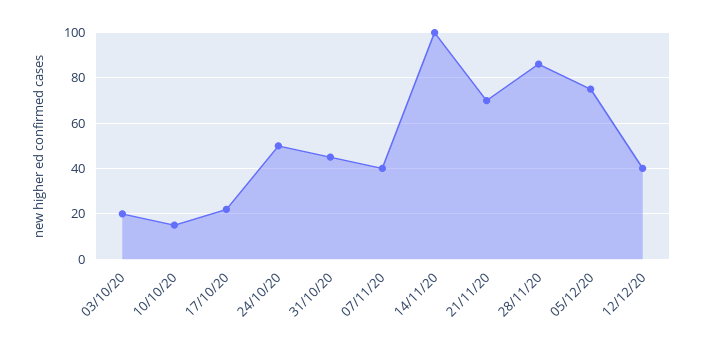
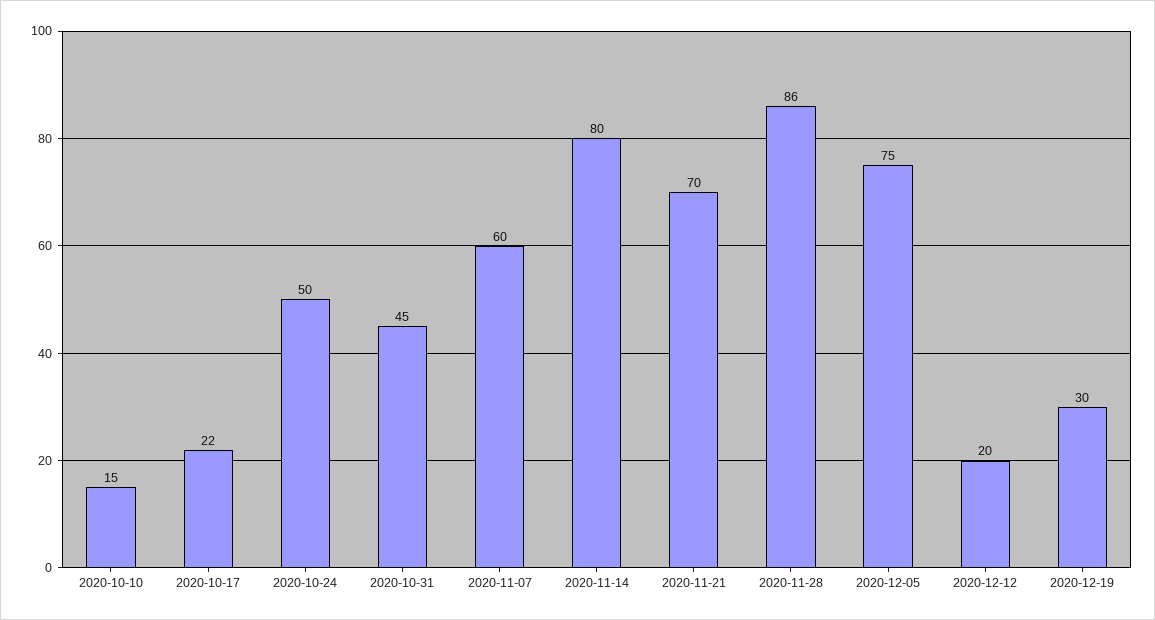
03/10/20: 20 -> none
07/11/20: 40 -> 60
14/11/20: 100 -> 80
12/12/20: 40 -> 20
2020-12-19: none -> 30

